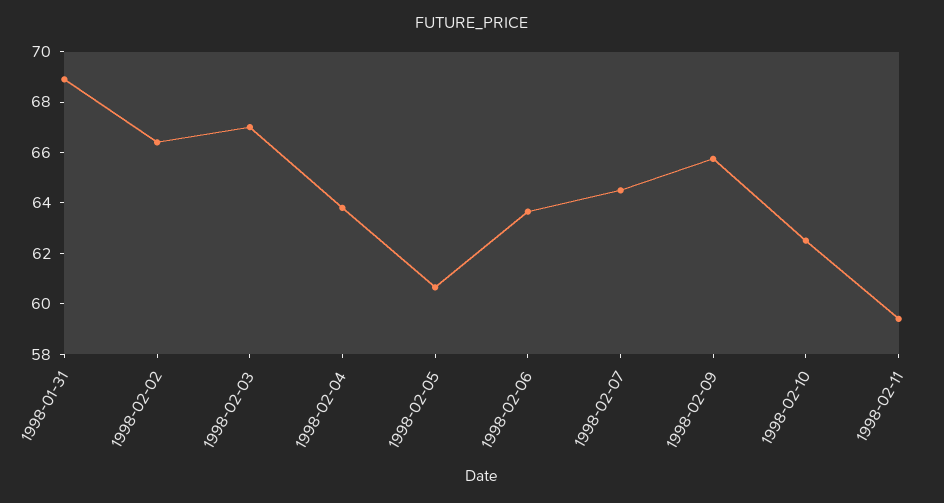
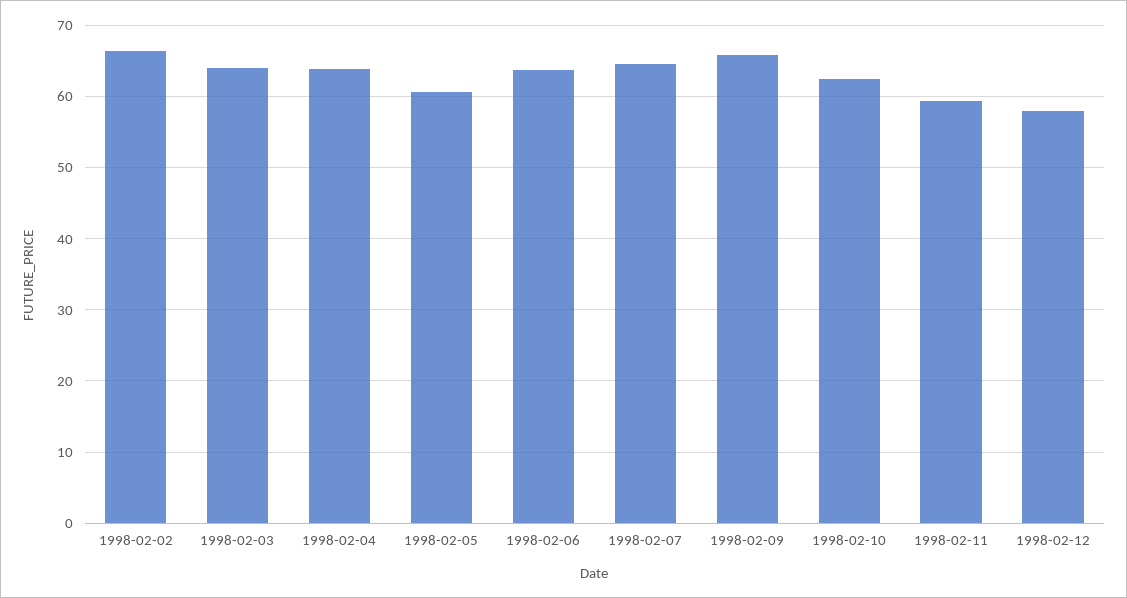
1998-01-31: 69 -> none
1998-02-03: 67 -> 64
1998-02-12: none -> 58

